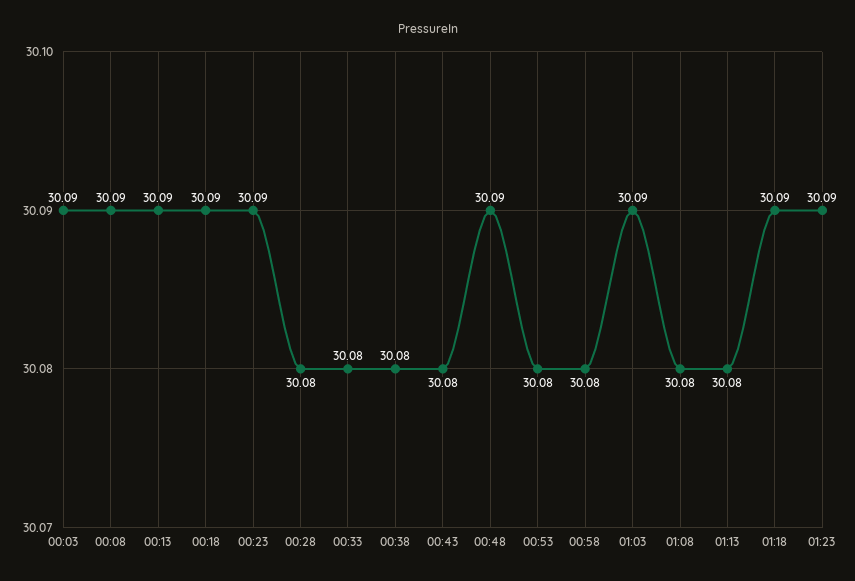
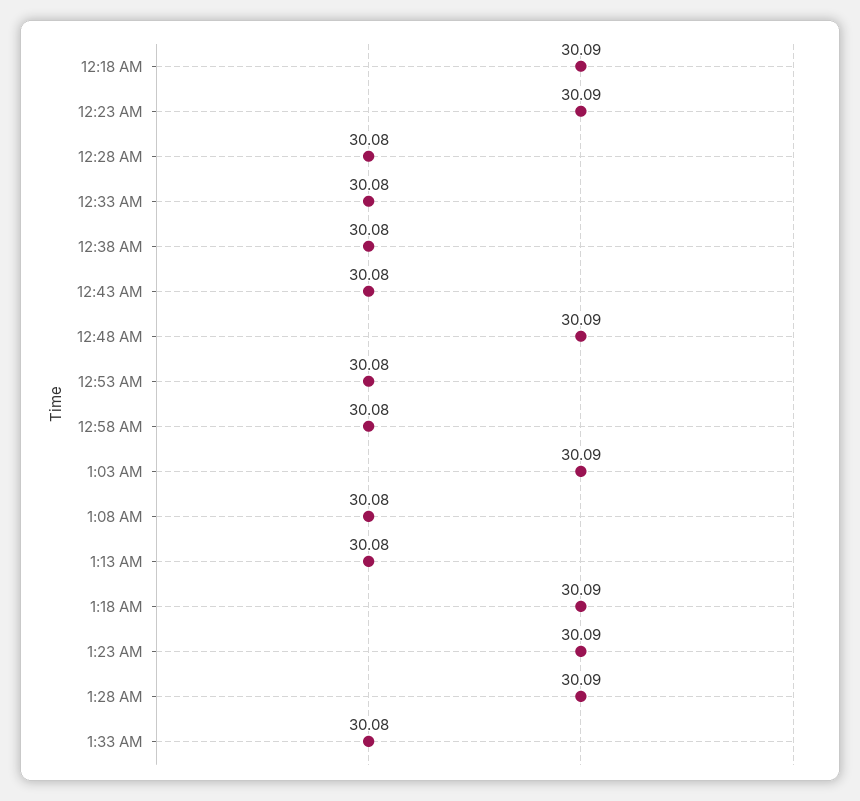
00:03: 30.09 -> none
00:08: 30.09 -> none
00:13: 30.09 -> none
1:28 AM: none -> 30.09
1:33 AM: none -> 30.08

